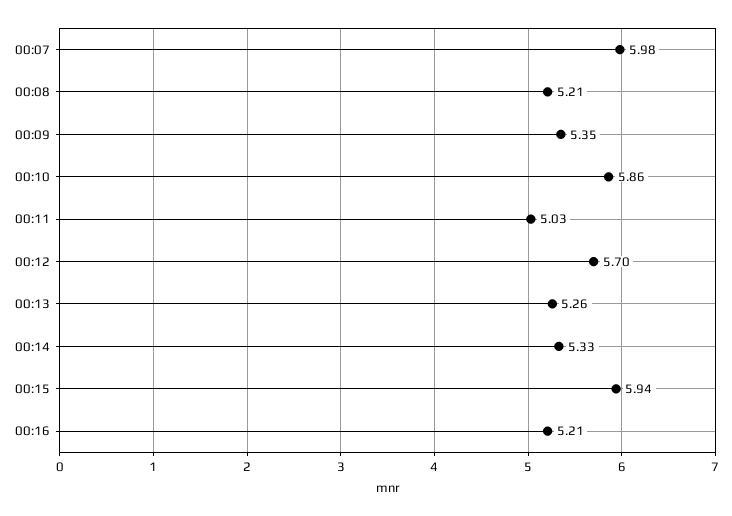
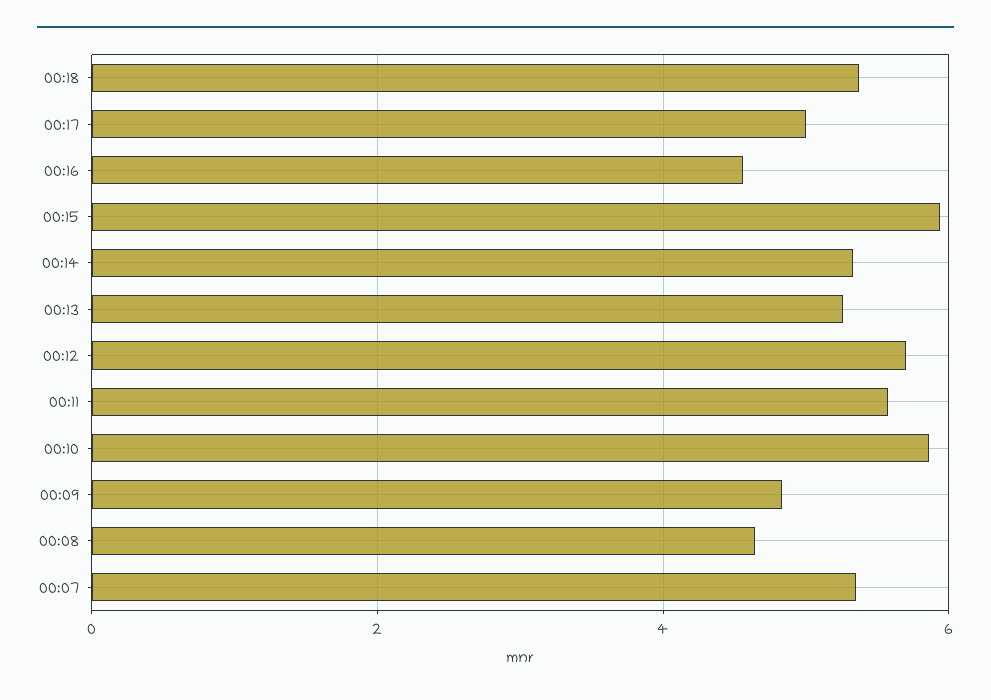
00:07: 5.98 -> 5.4
00:08: 5.21 -> 4.6
00:09: 5.35 -> 4.8
00:11: 5.03 -> 5.6
00:16: 5.21 -> 4.6
00:18: none -> 5.4
00:17: none -> 5

